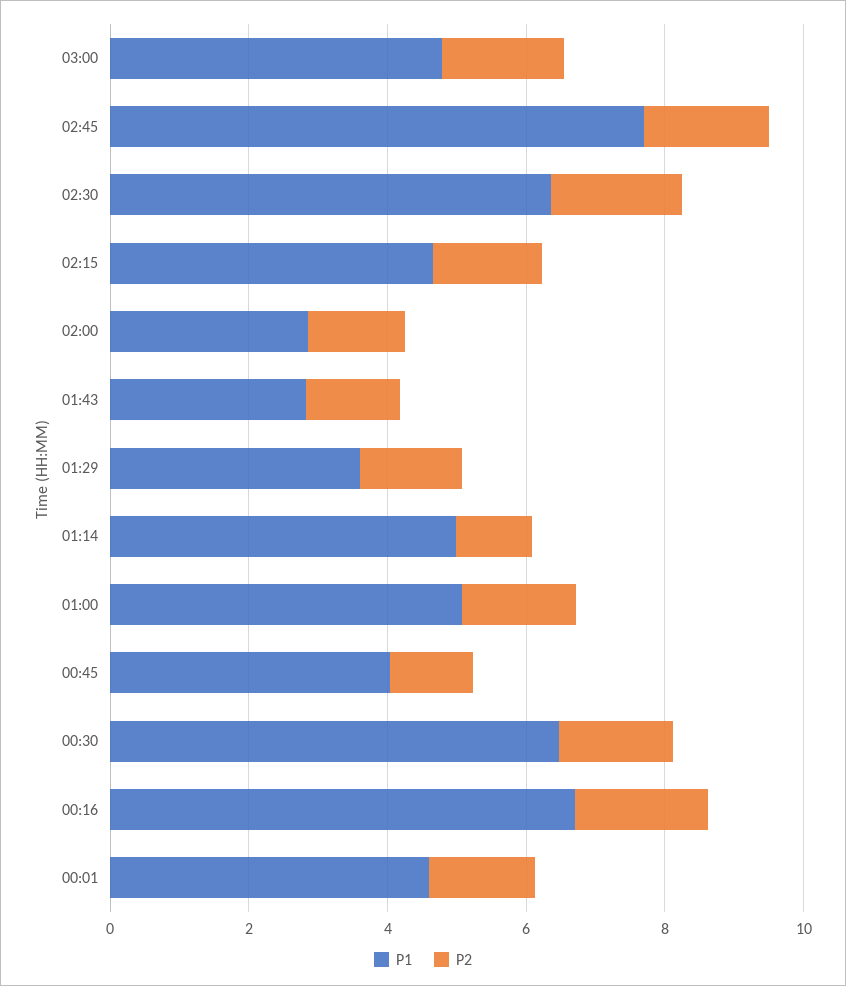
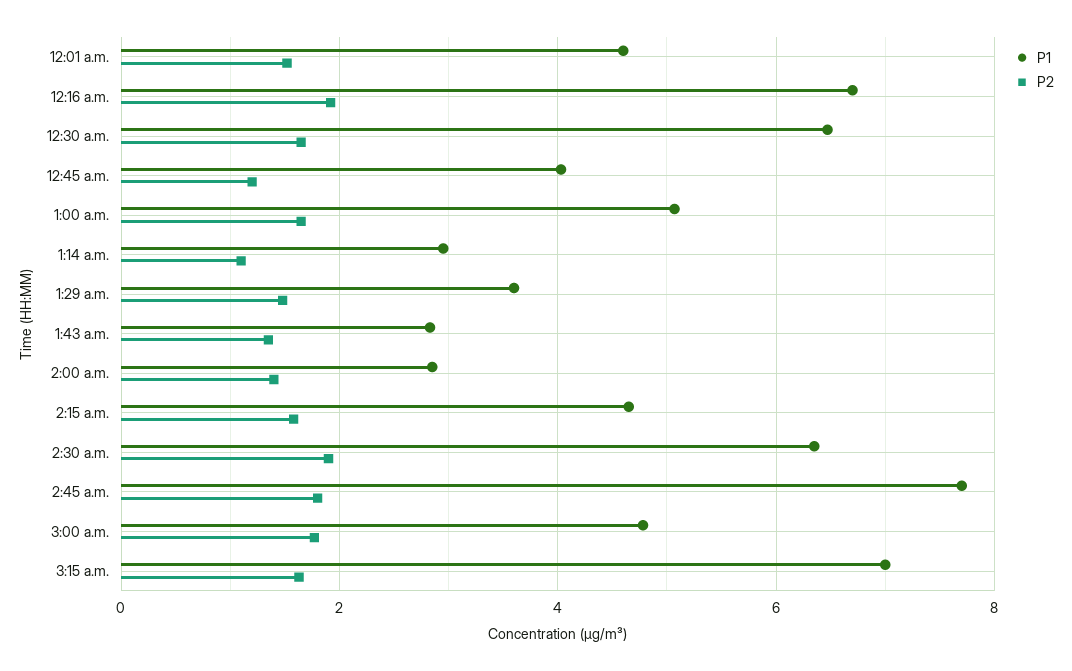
P1, 01:14: 5 -> 3
P1, 3:15 a.m.: none -> 7
P2, 3:15 a.m.: none -> 1.6

